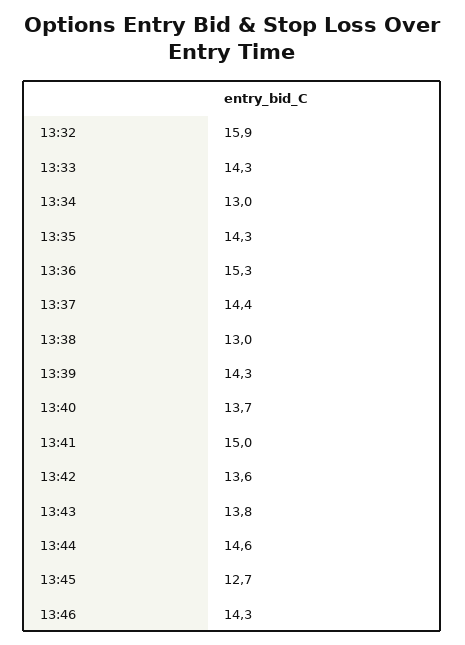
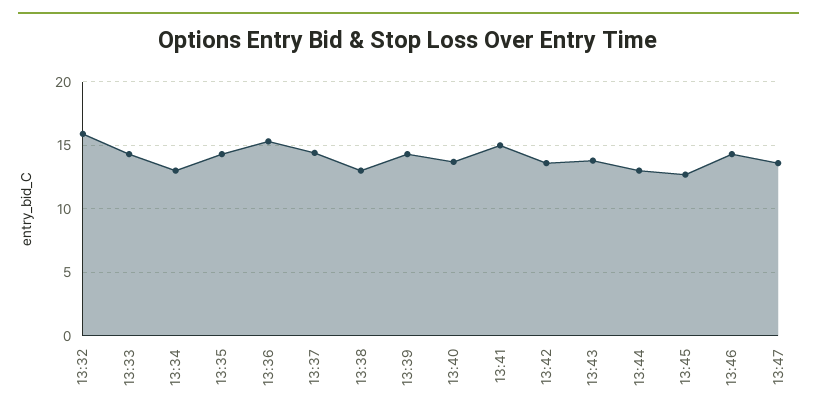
13:44: 14.6 -> 13
13:47: none -> 13.5

